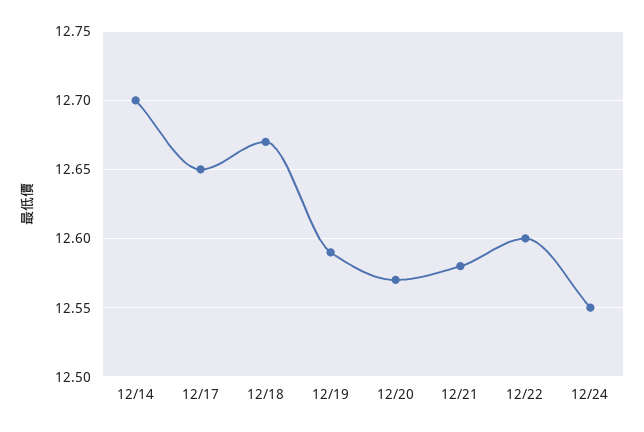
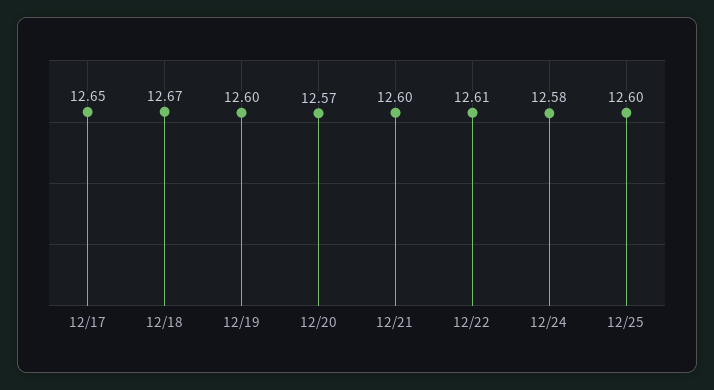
12/14: 12.7 -> none
12/19: 12.59 -> 12.6
12/21: 12.58 -> 12.6
12/22: 12.6 -> 12.61
12/24: 12.55 -> 12.58
12/25: none -> 12.6

